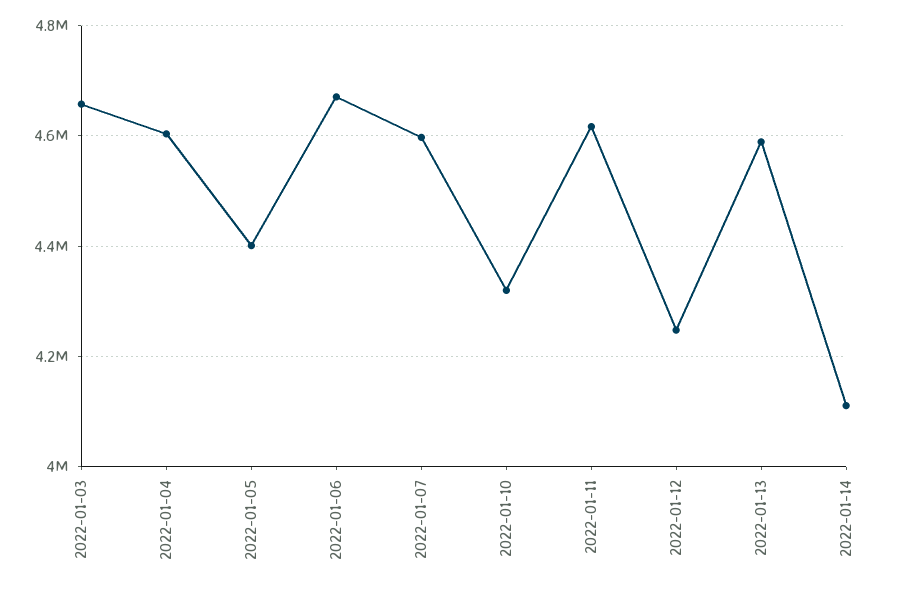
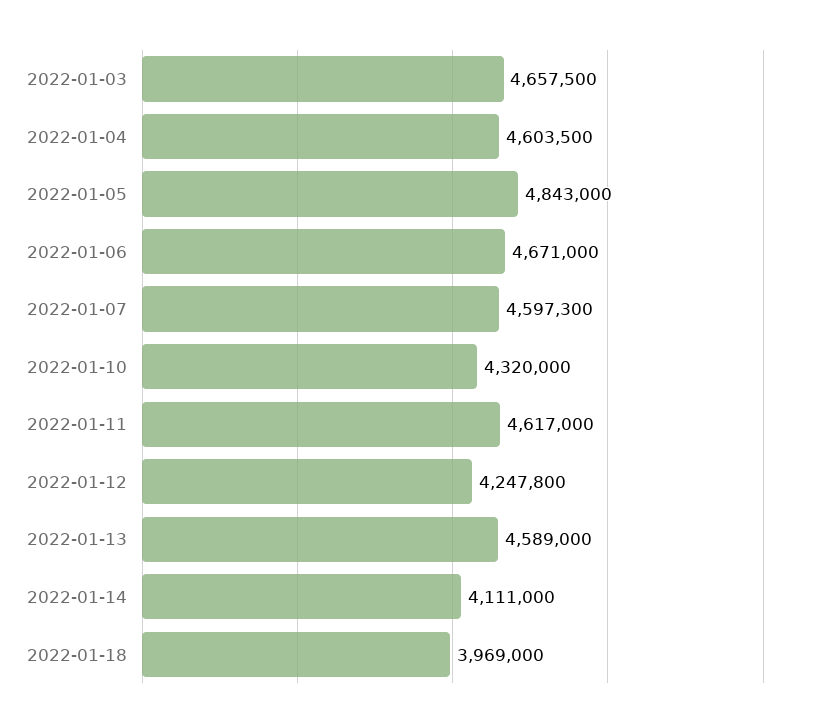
2022-01-05: 4400000 -> 4843000
2022-01-18: none -> 3969000

